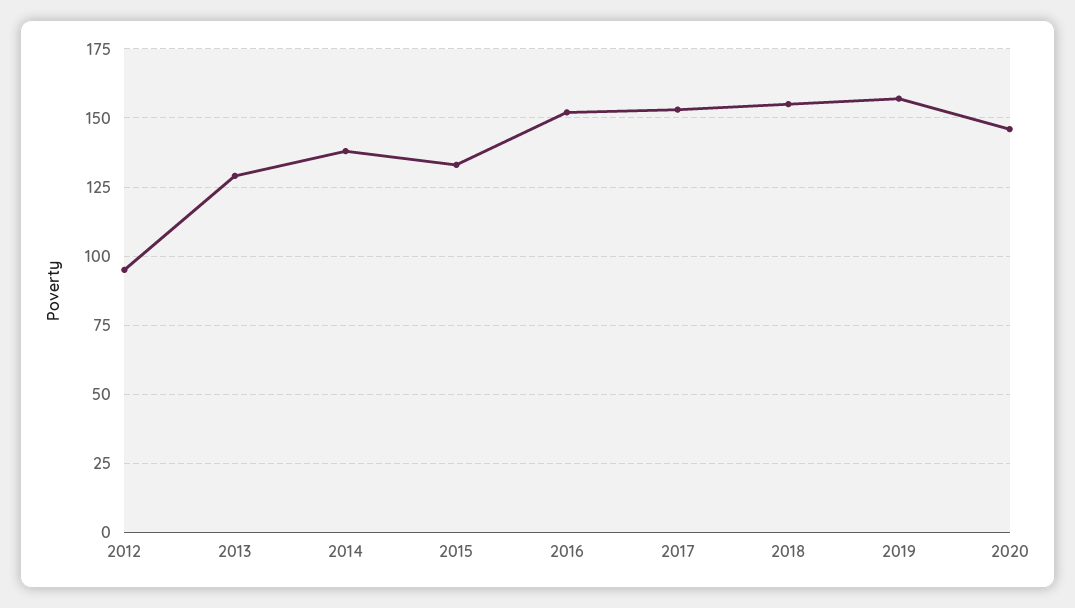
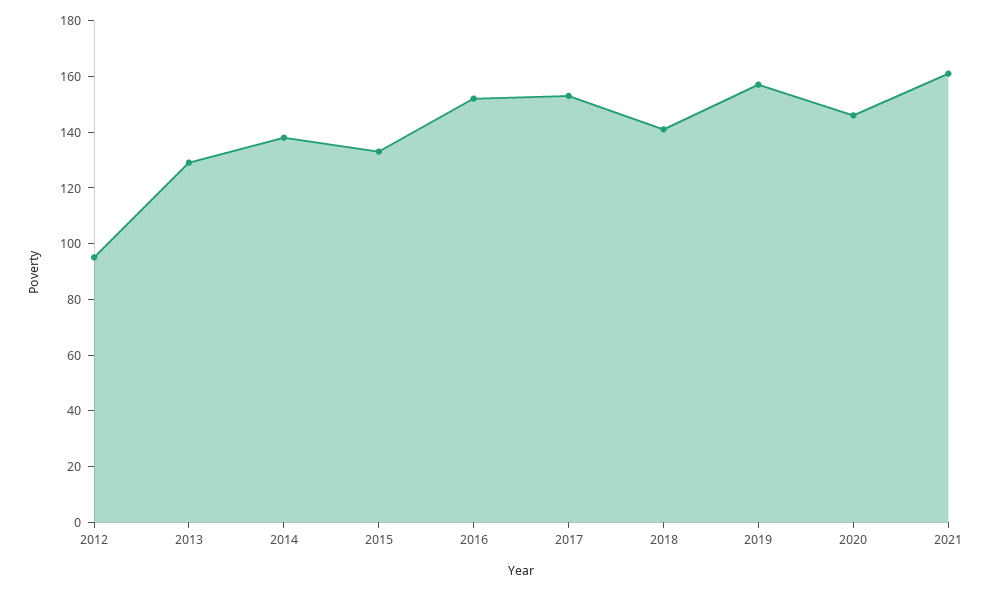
2018: 155 -> 140
2021: none -> 160

